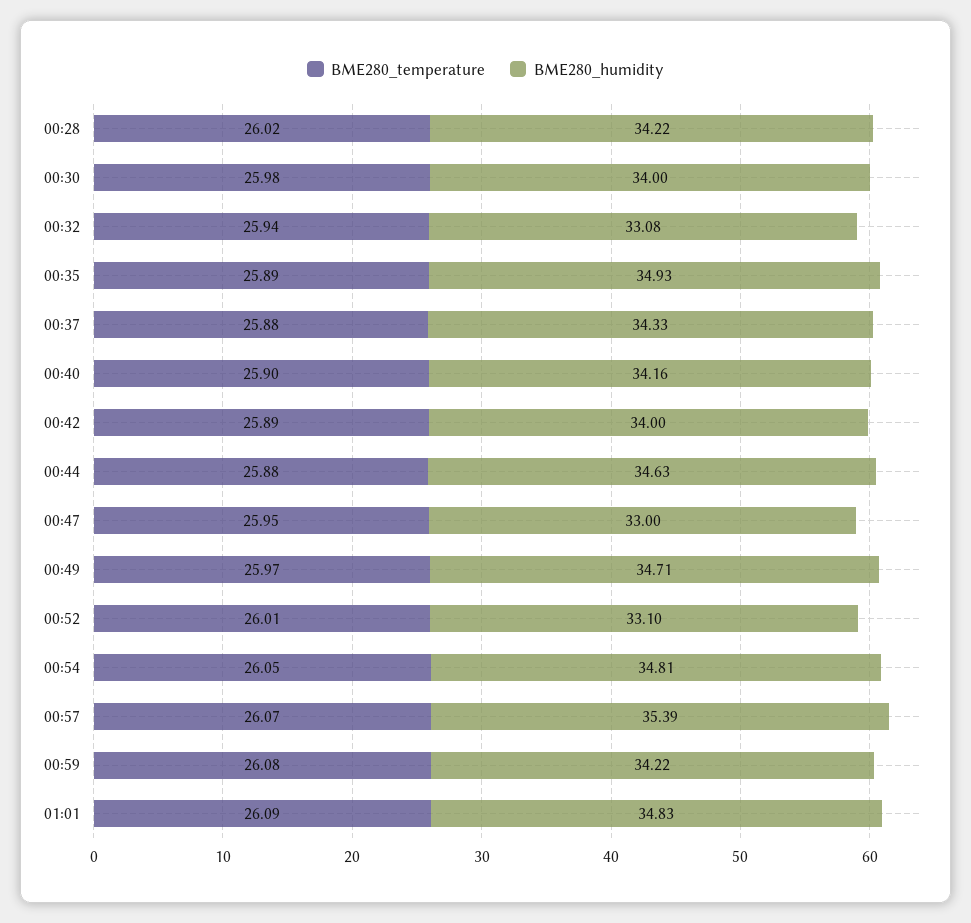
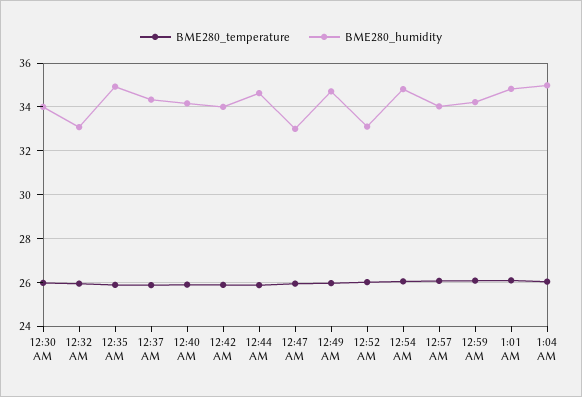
BME280_temperature, 00:28: 26.02 -> none
BME280_humidity, 00:28: 34.22 -> none
BME280_humidity, 00:57: 35.39 -> 34
BME280_temperature, 1:04 AM: none -> 26
BME280_humidity, 1:04 AM: none -> 35

